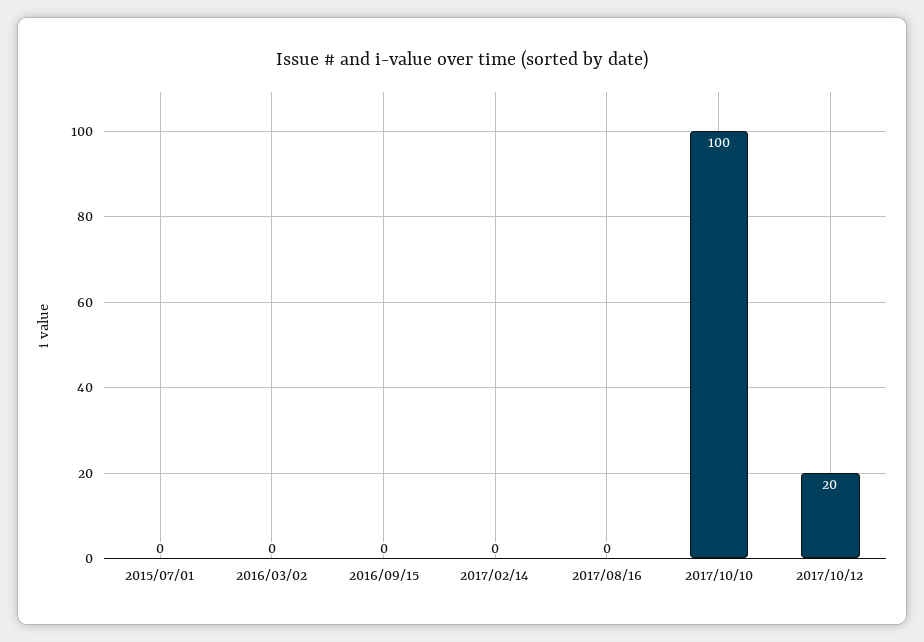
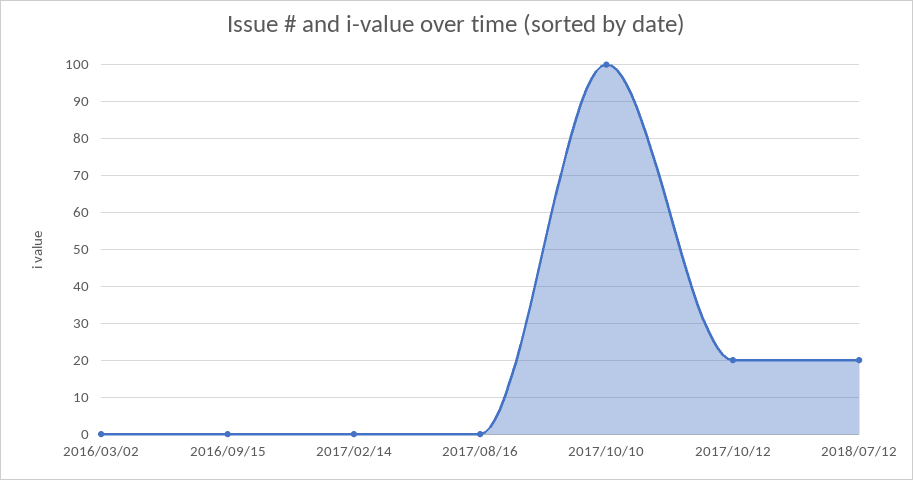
2015/07/01: 0 -> none
2018/07/12: none -> 20

